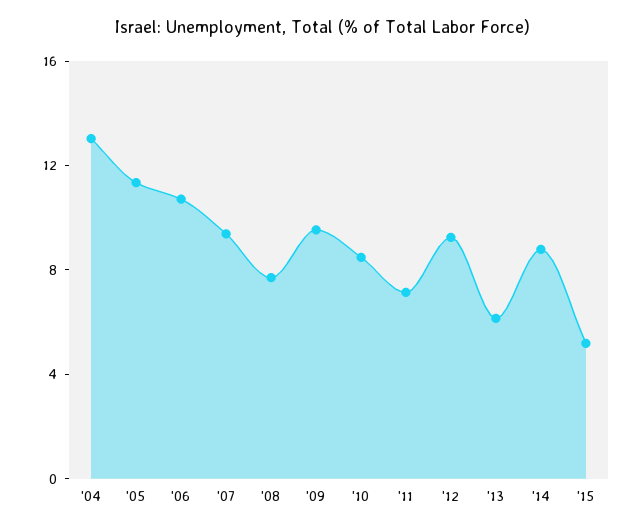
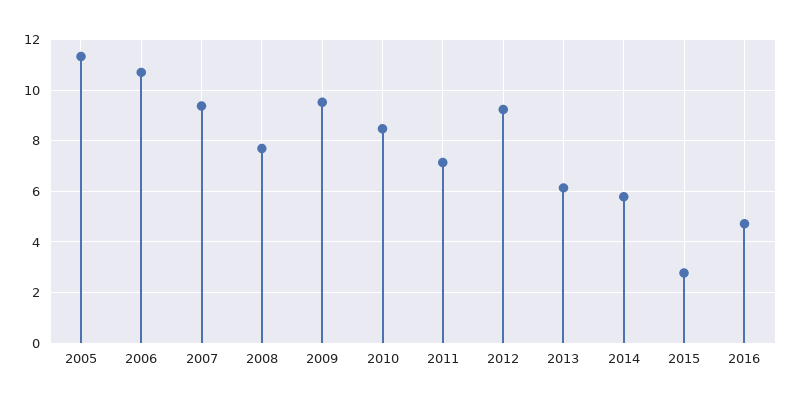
'04: 13 -> none
'14: 9 -> 5.75
'15: 5 -> 2.75
2016: none -> 4.75

